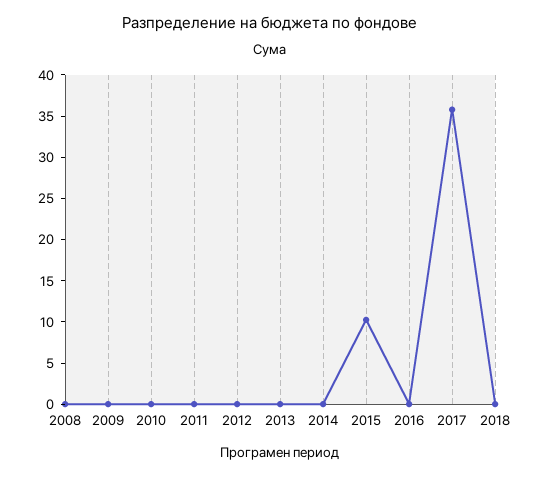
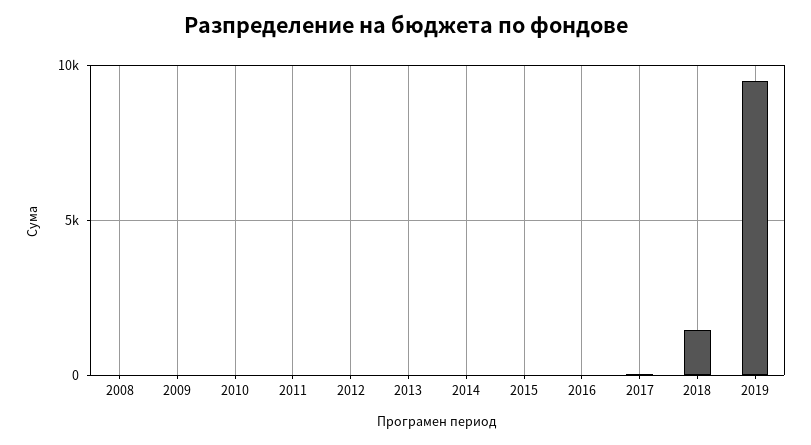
2018: 0 -> 1500
2019: none -> 9500

